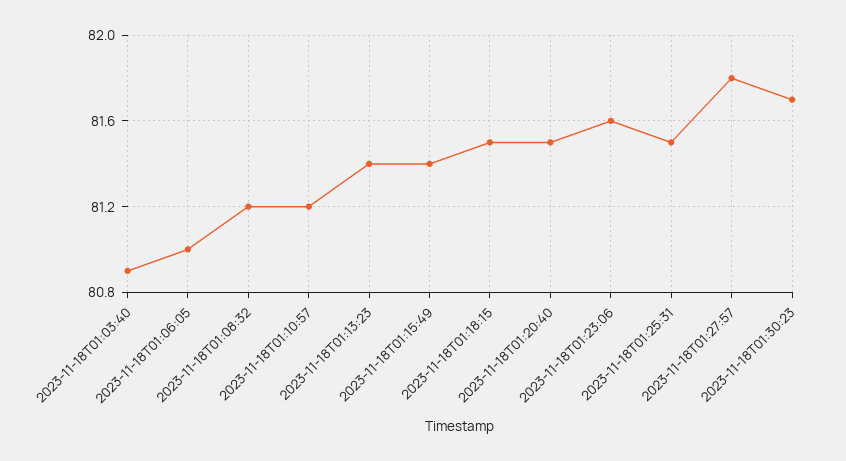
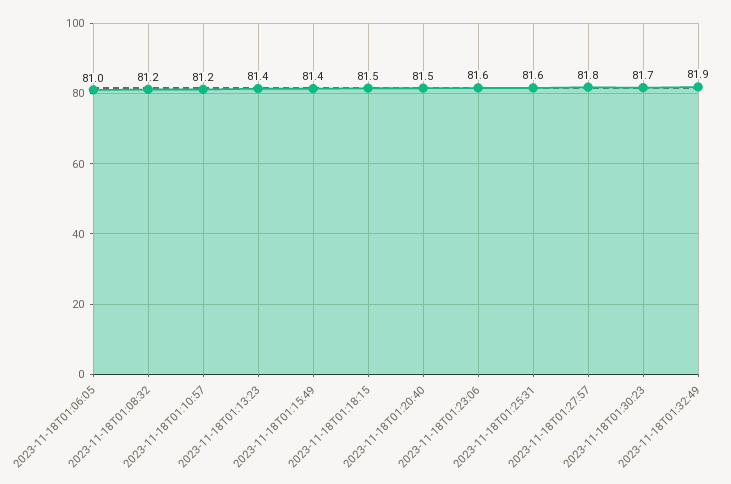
2023-11-18T01:03:40: 80.9 -> none
2023-11-18T01:25:31: 81.5 -> 81.6
2023-11-18T01:32:49: none -> 81.9

